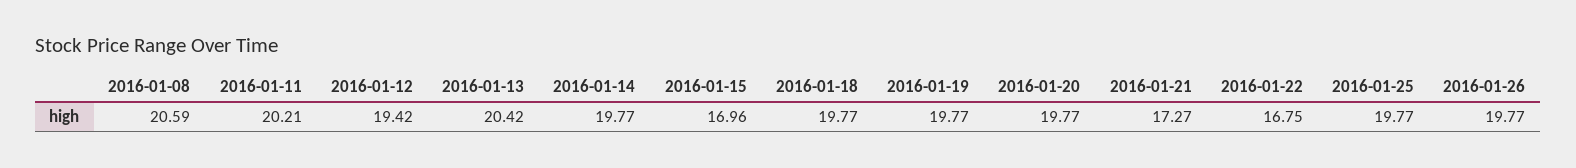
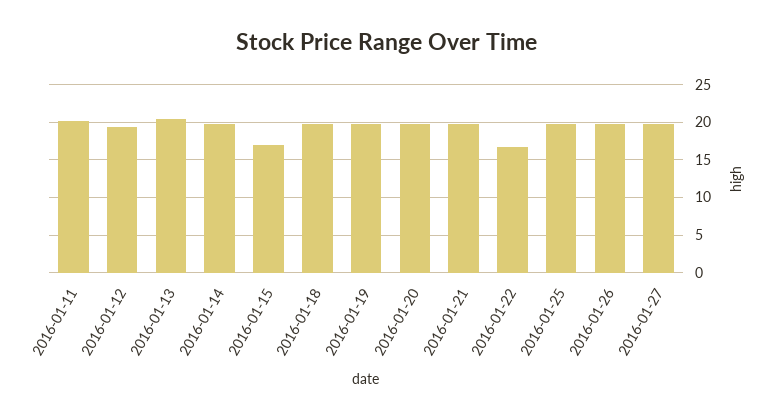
2016-01-08: 20.59 -> none
2016-01-21: 17.27 -> 20
2016-01-27: none -> 20

